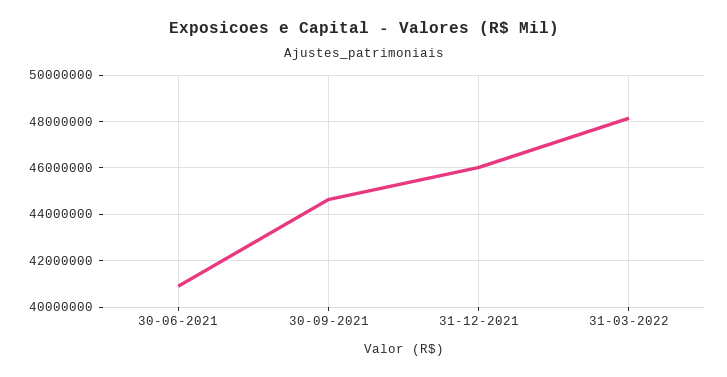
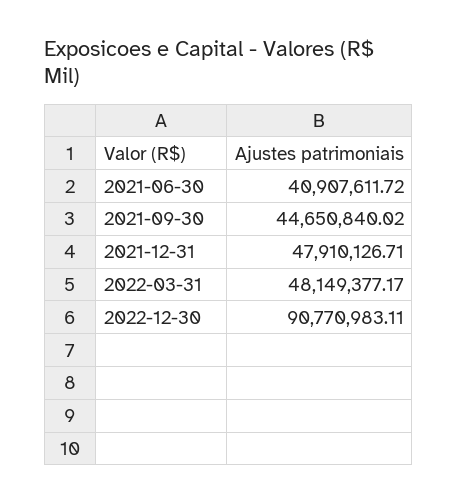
31-12-2021: 46000000 -> 47910126.71
2022-12-30: none -> 90770983.11

